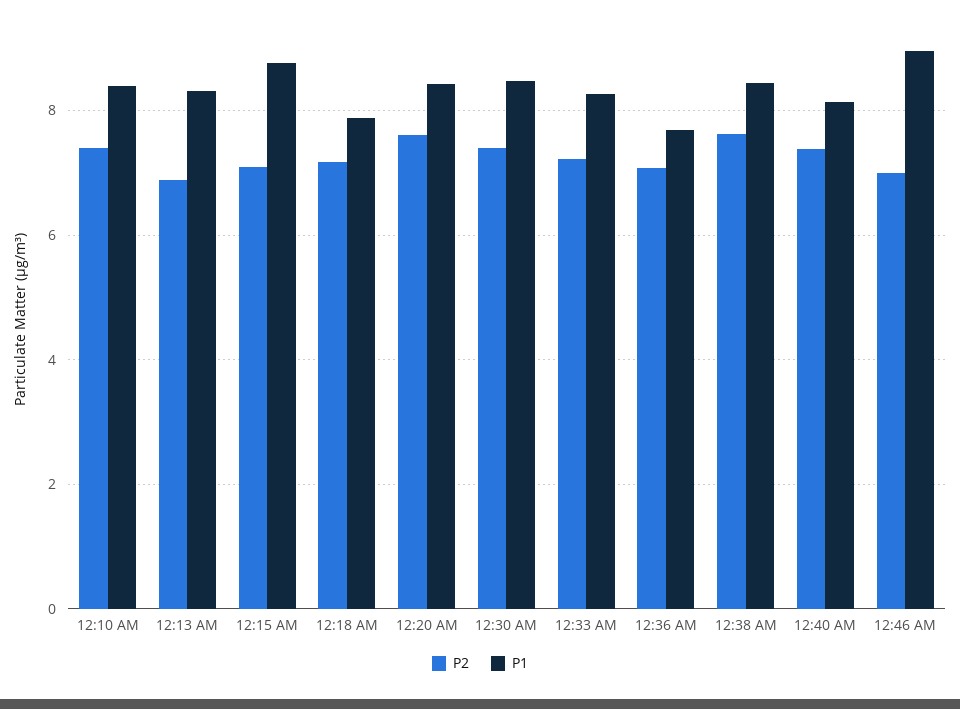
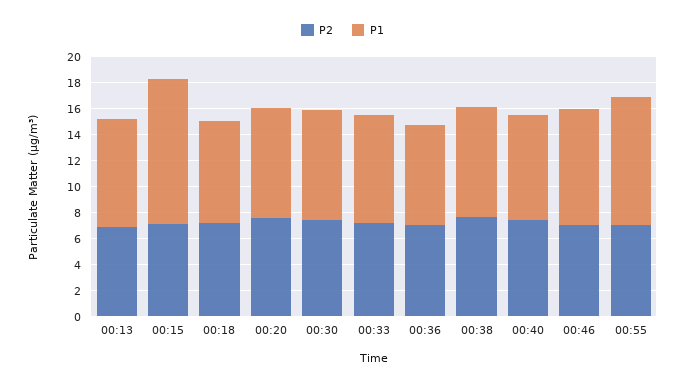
P2, 12:10 AM: 7.4 -> none
P1, 12:10 AM: 8.4 -> none
P1, 12:15 AM: 8.8 -> 11
P2, 00:55: none -> 7
P1, 00:55: none -> 10

